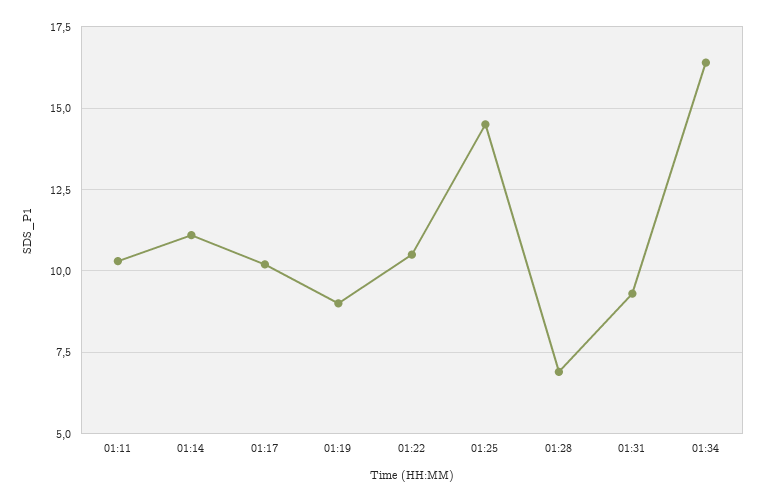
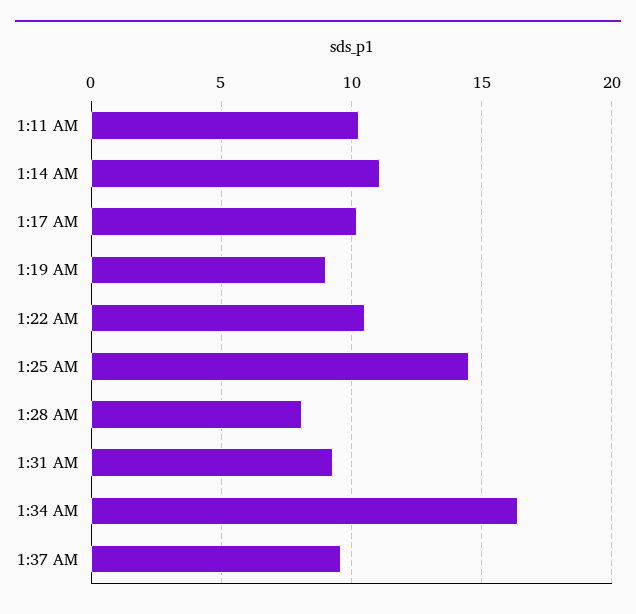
01:28: 7 -> 8
1:37 AM: none -> 9.5

